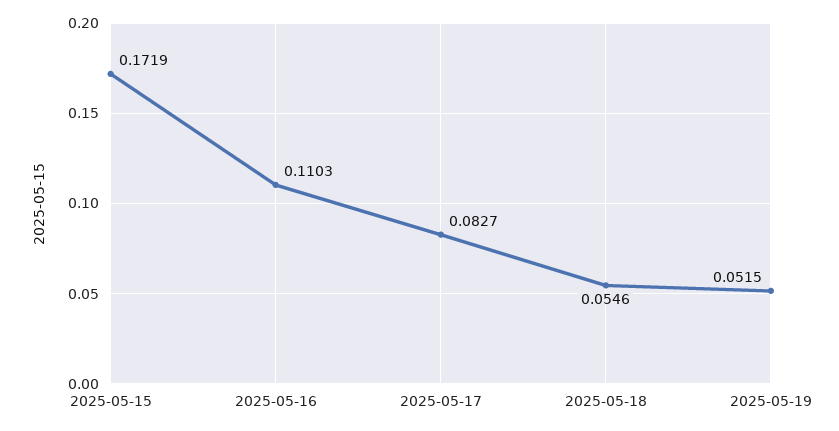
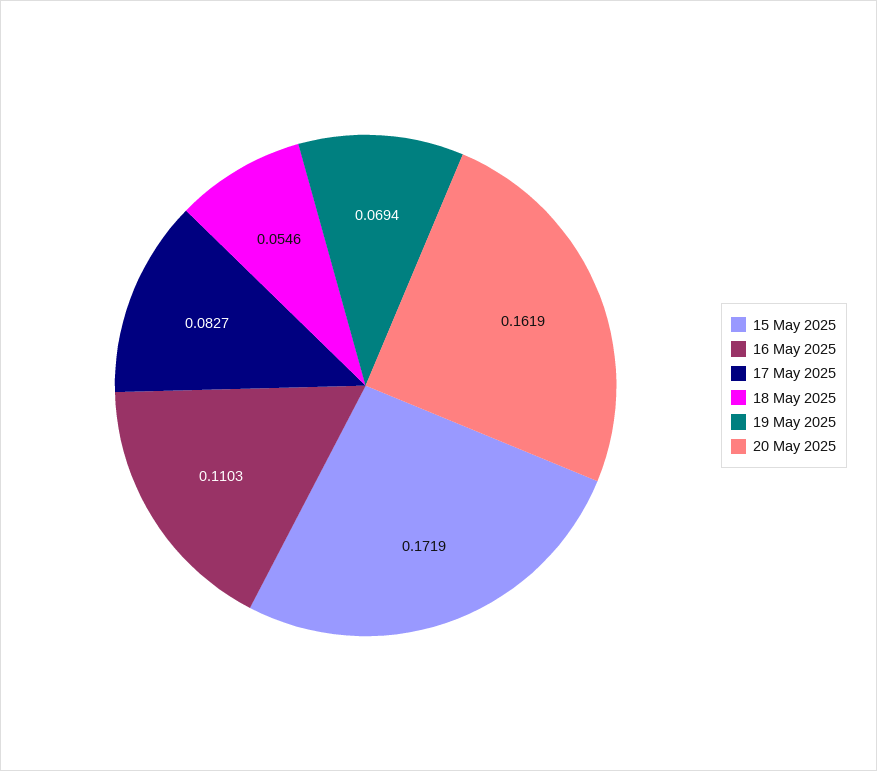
2025-05-19: 0.0515 -> 0.0694
20 May 2025: none -> 0.1619

